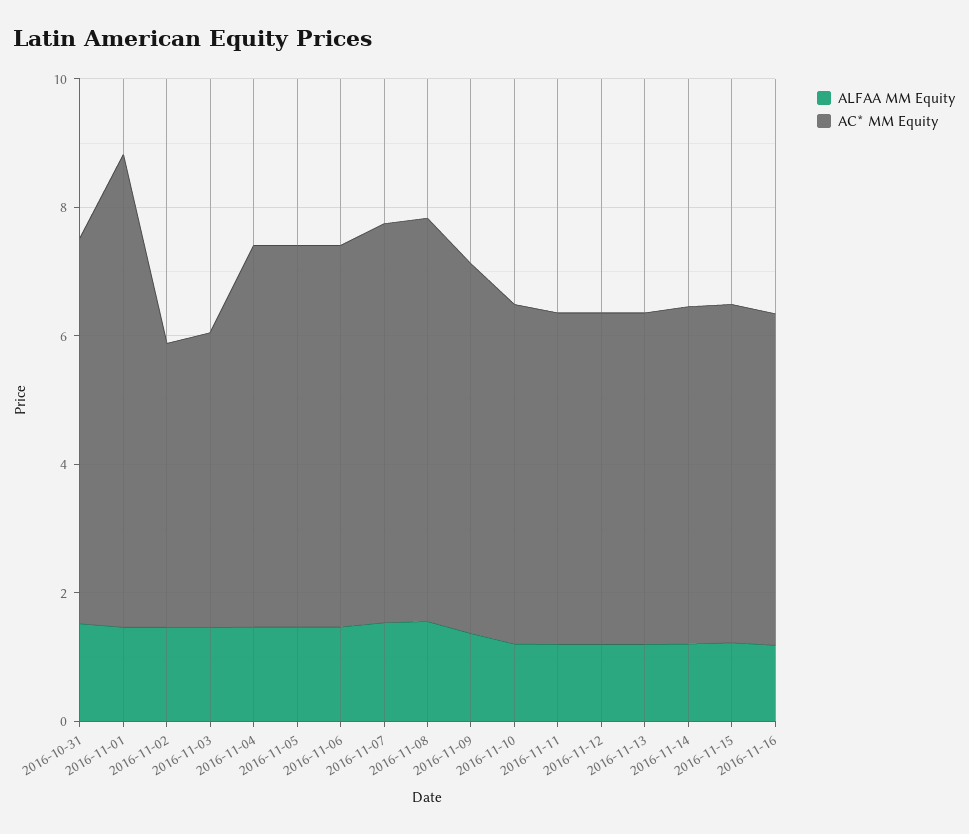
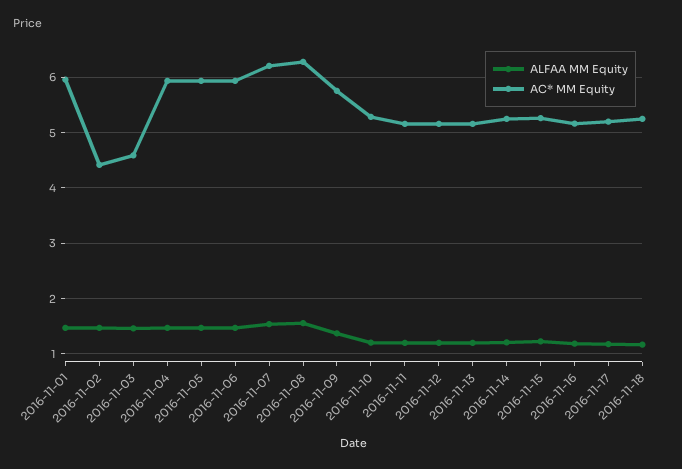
ALFAA MM Equity, 2016-10-31: 1.5 -> none
AC* MM Equity, 2016-10-31: 6 -> none
AC* MM Equity, 2016-11-01: 7.5 -> 6
ALFAA MM Equity, 2016-11-17: none -> 1.2
AC* MM Equity, 2016-11-17: none -> 5.2
ALFAA MM Equity, 2016-11-18: none -> 1.2
AC* MM Equity, 2016-11-18: none -> 5.2

